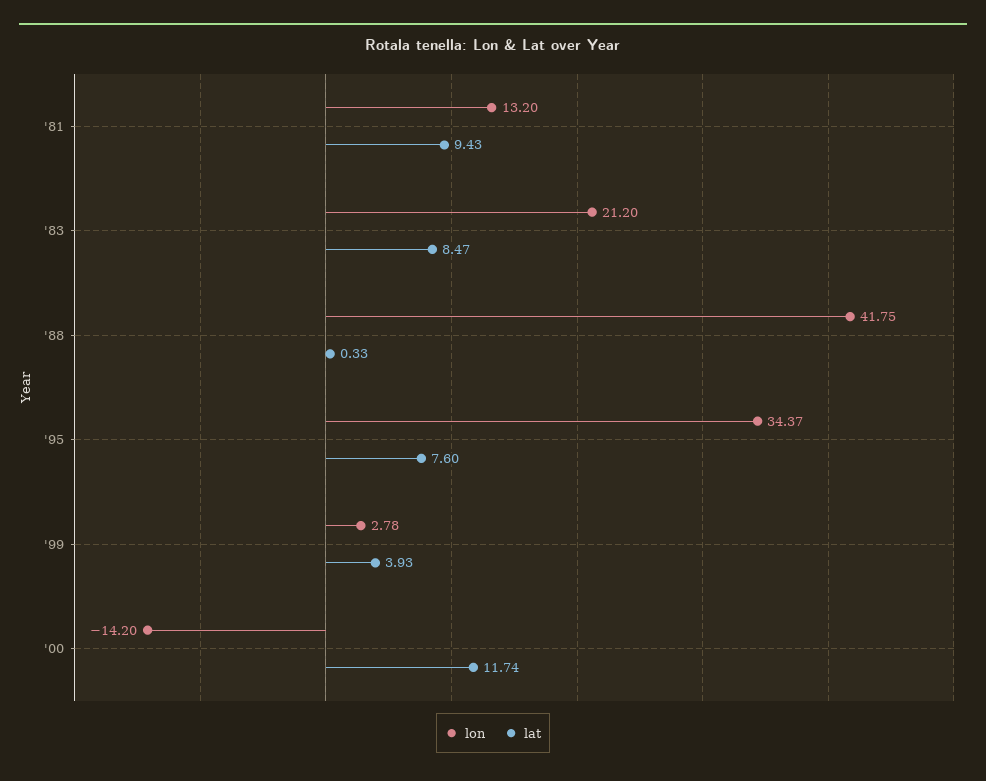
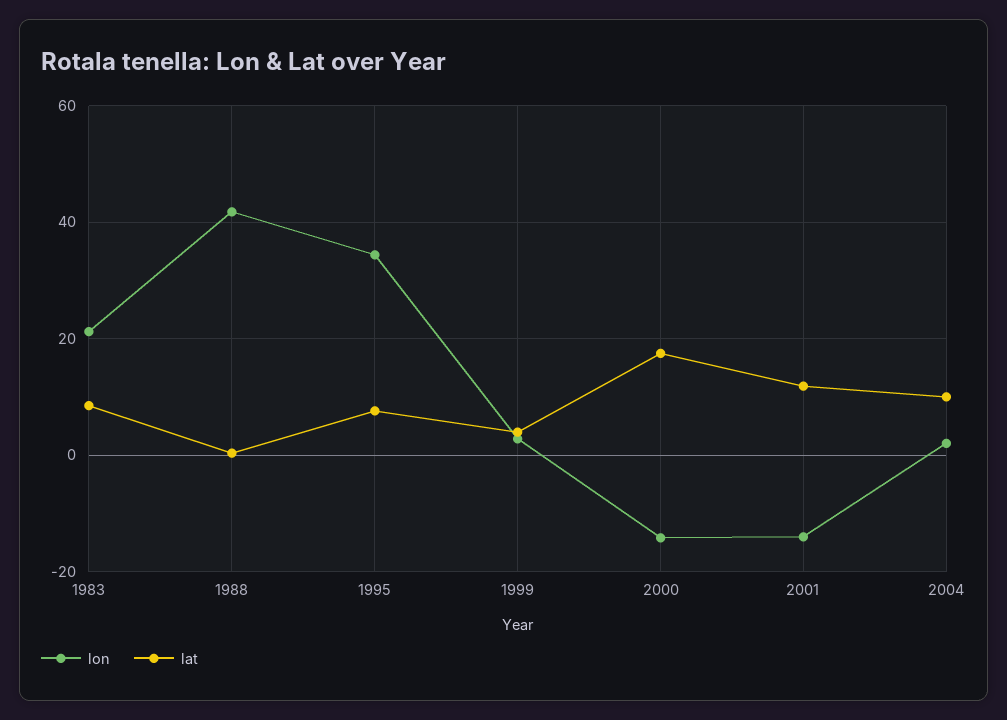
lon, '81: 13.2 -> none
lat, '81: 9.43 -> none
lat, '00: 11.74 -> 18
lon, 2001: none -> -14
lat, 2001: none -> 12
lon, 2004: none -> 2
lat, 2004: none -> 10

